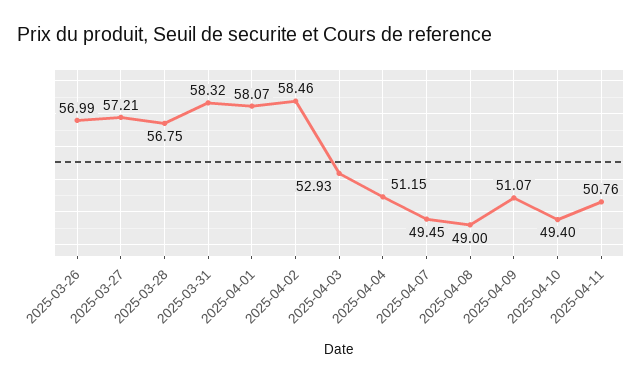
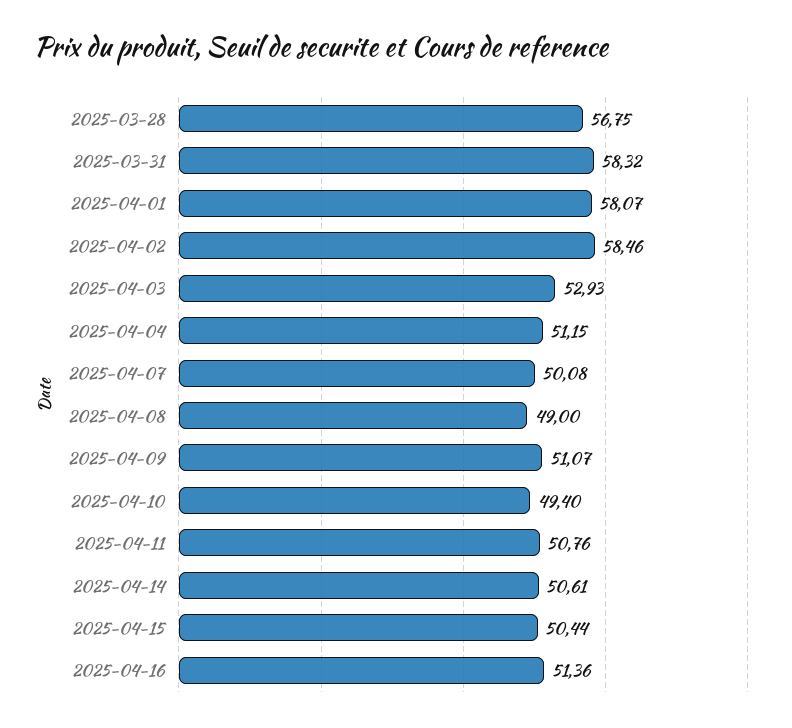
2025-03-26: 56.99 -> none
2025-03-27: 57.21 -> none
2025-04-07: 49.45 -> 50.08
2025-04-14: none -> 50.61
2025-04-15: none -> 50.44
2025-04-16: none -> 51.36

